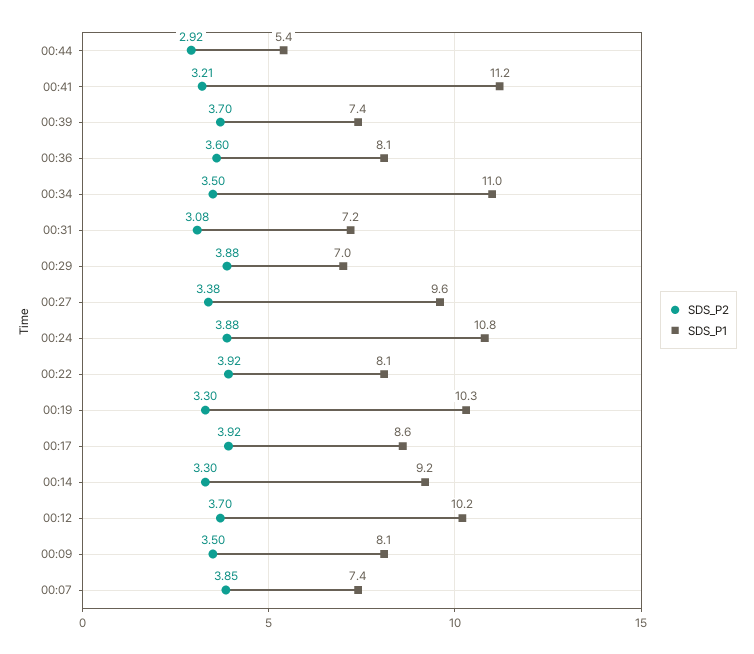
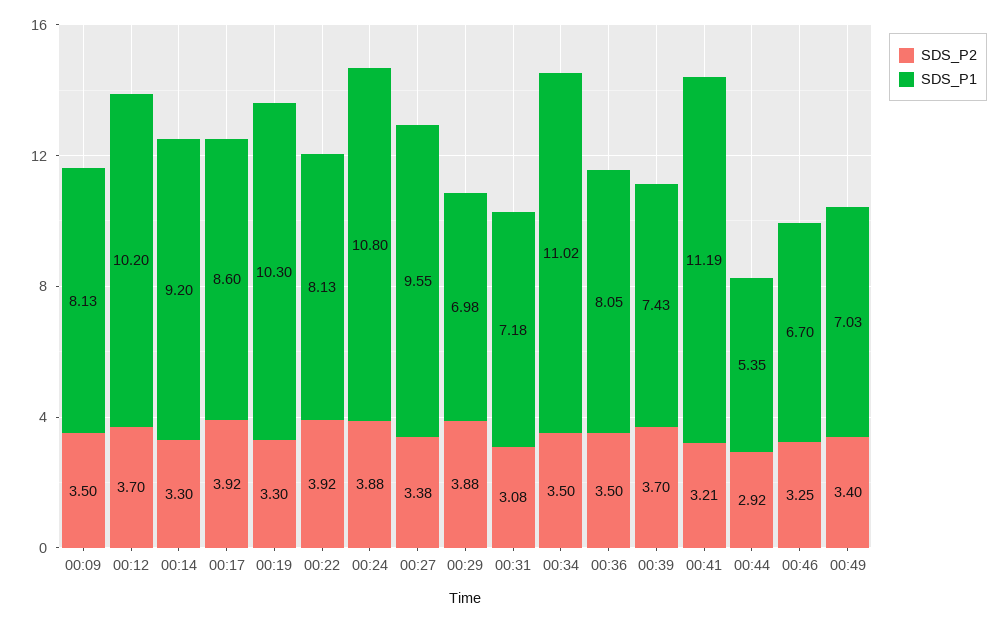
SDS_P2, 00:36: 3.6 -> 3.5
SDS_P2, 00:07: 3.85 -> none
SDS_P1, 00:07: 7.4 -> none
SDS_P2, 00:46: none -> 3.25
SDS_P1, 00:46: none -> 6.7
SDS_P2, 00:49: none -> 3.4
SDS_P1, 00:49: none -> 7.03

